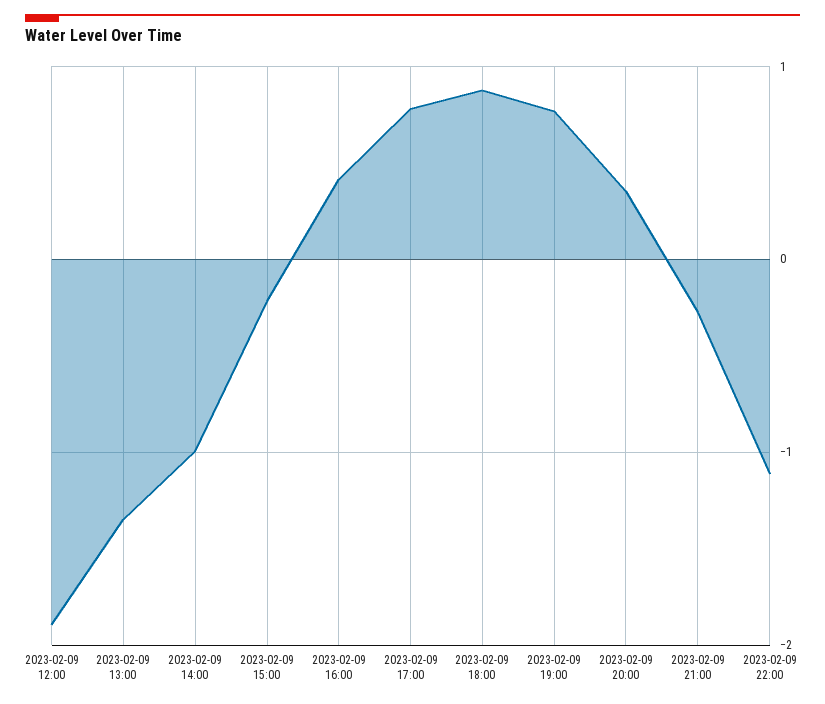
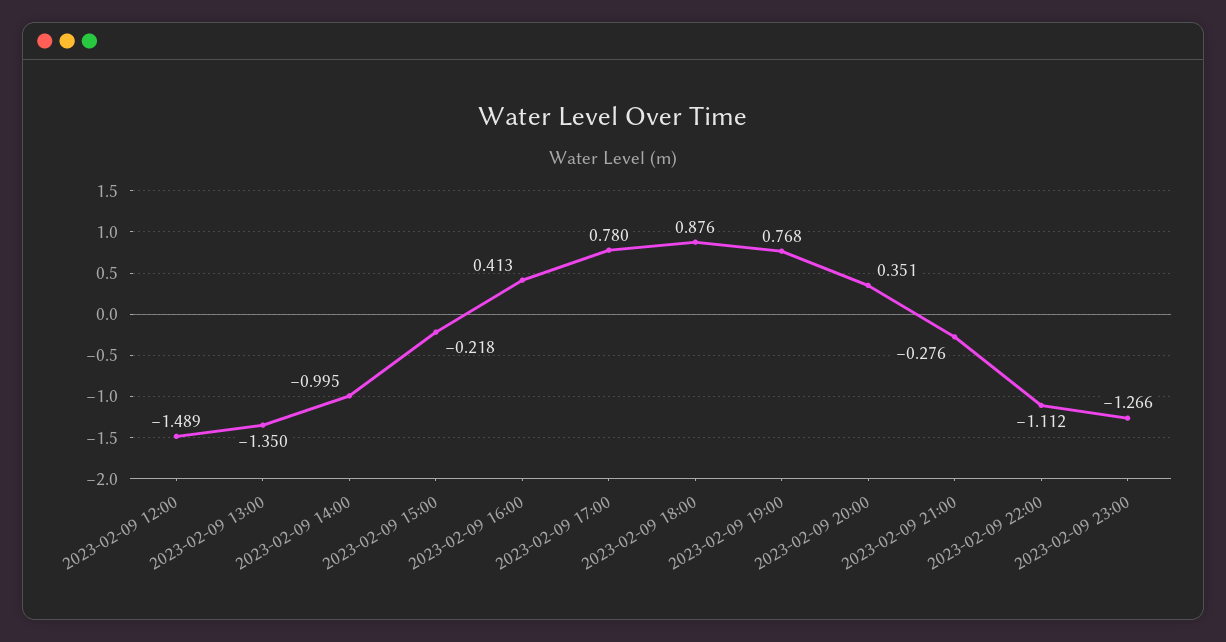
2023-02-09 12:00: -1.9 -> -1.489
2023-02-09 23:00: none -> -1.266

